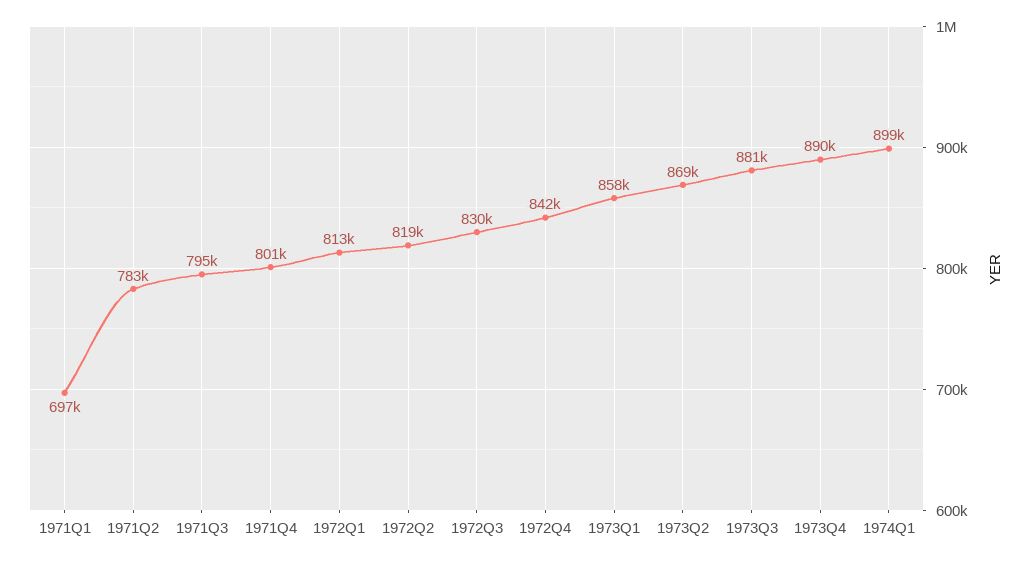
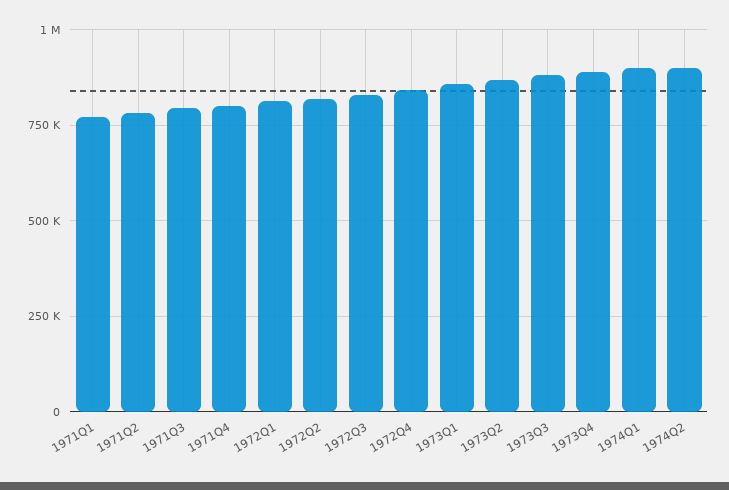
1971Q1: 697000 -> 775000
1974Q2: none -> 900000

